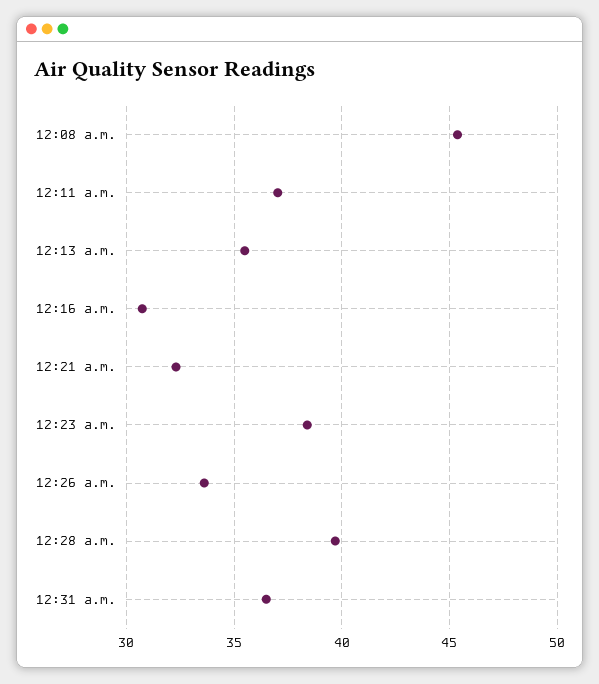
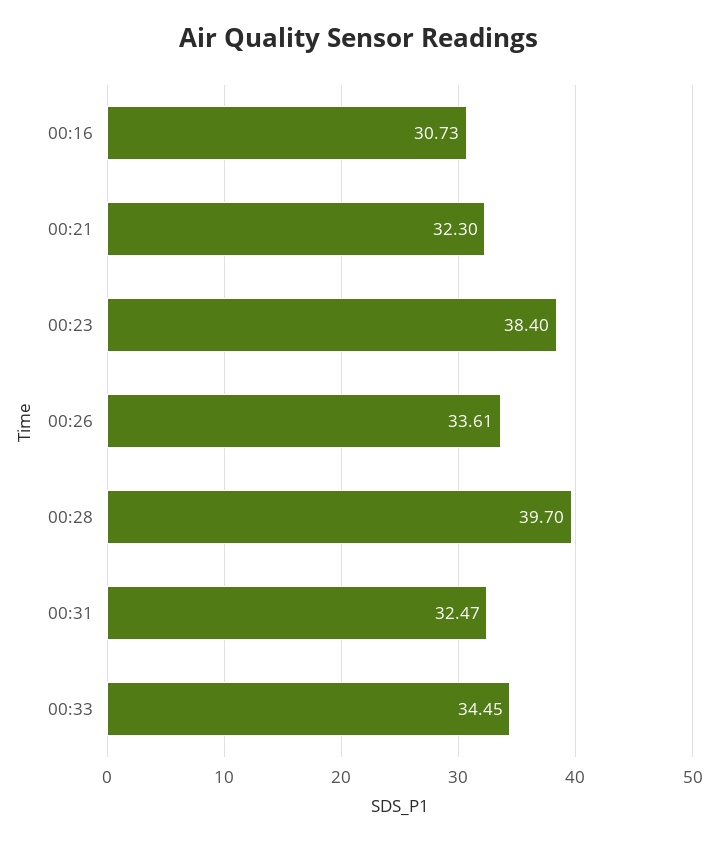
12:08 a.m.: 45.5 -> none
12:11 a.m.: 37 -> none
12:13 a.m.: 35.5 -> none
12:31 a.m.: 36.5 -> 32.47
00:33: none -> 34.45

